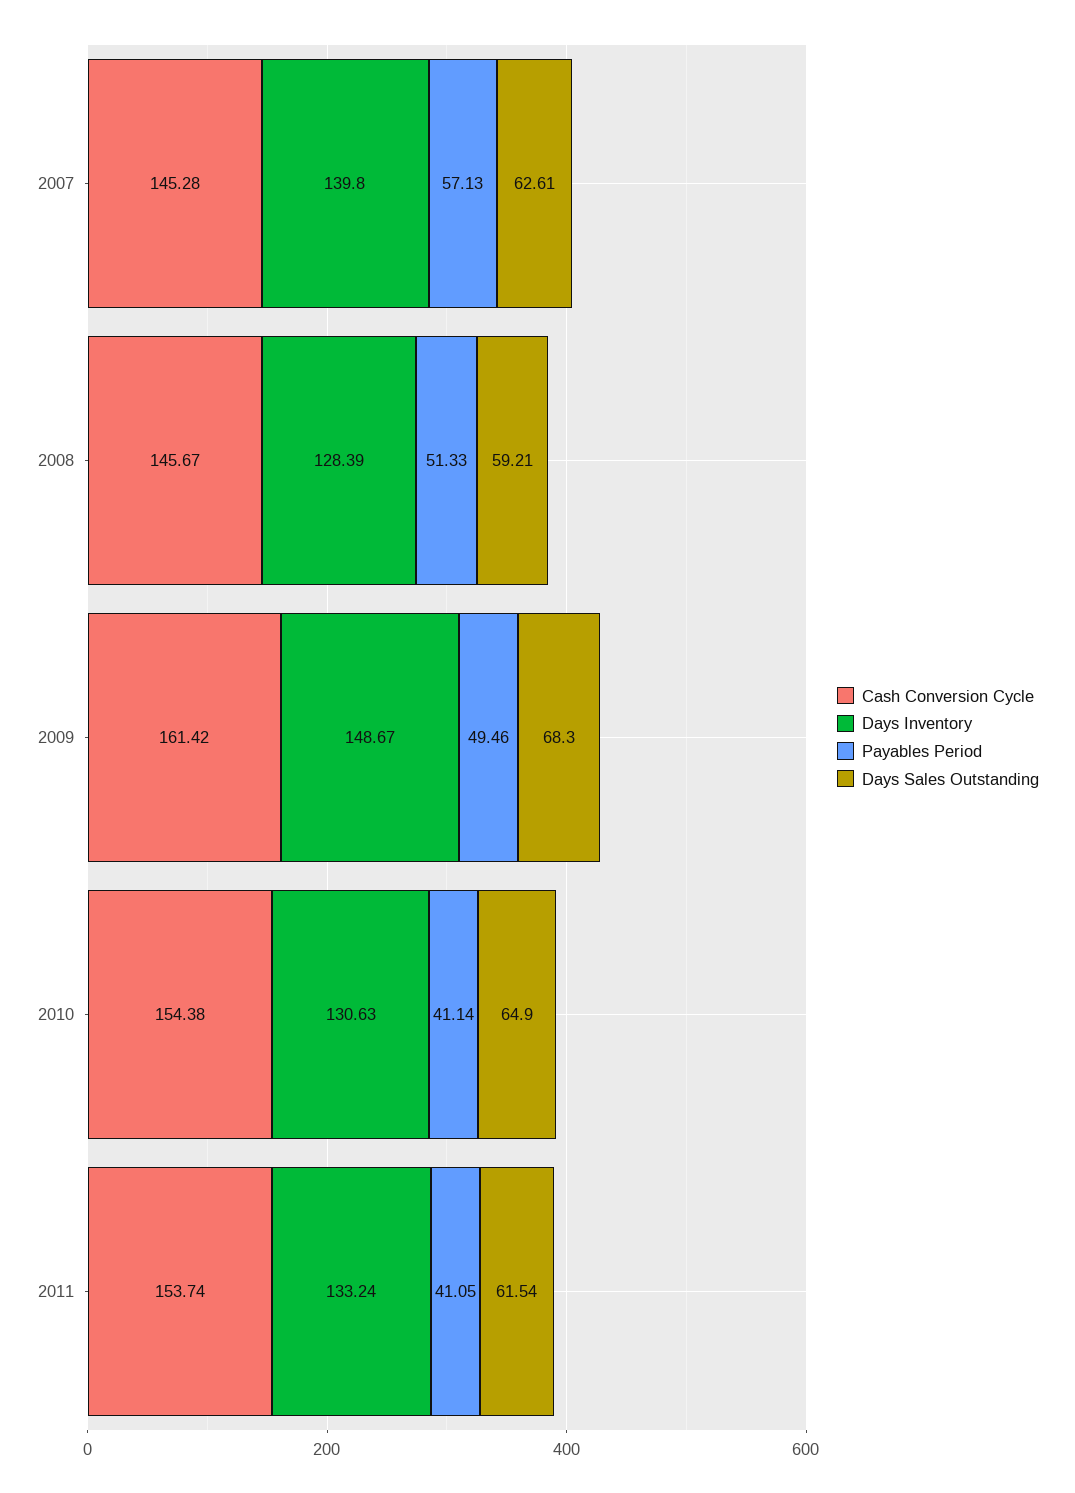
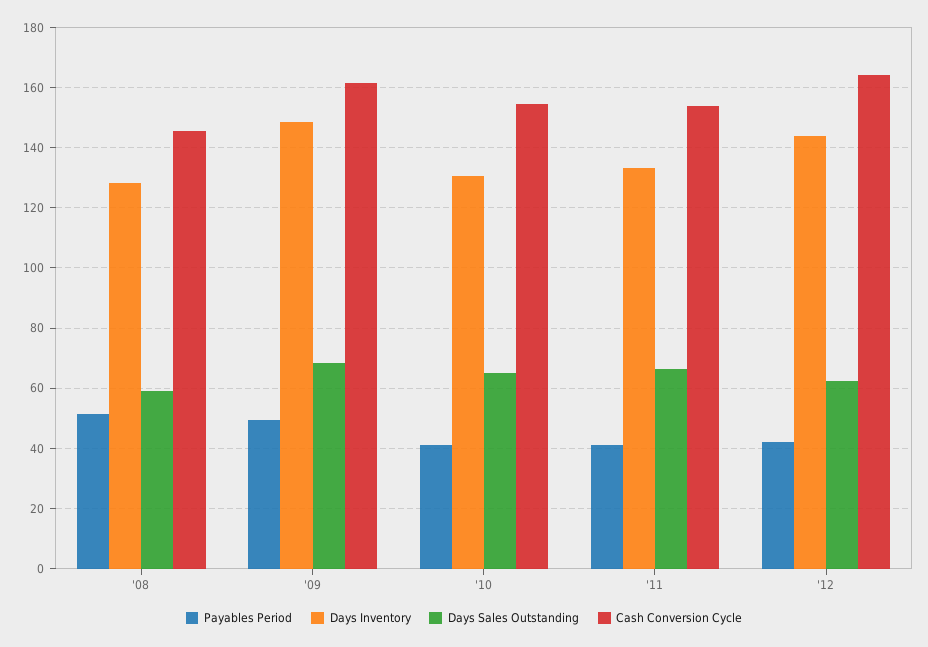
Cash Conversion Cycle, 2007: 145.28 -> none
Days Inventory, 2007: 139.8 -> none
Payables Period, 2007: 57.13 -> none
Days Sales Outstanding, 2007: 62.61 -> none
Days Sales Outstanding, 2011: 61.54 -> 66
Payables Period, '12: none -> 42
Days Inventory, '12: none -> 144
Days Sales Outstanding, '12: none -> 62
Cash Conversion Cycle, '12: none -> 164

